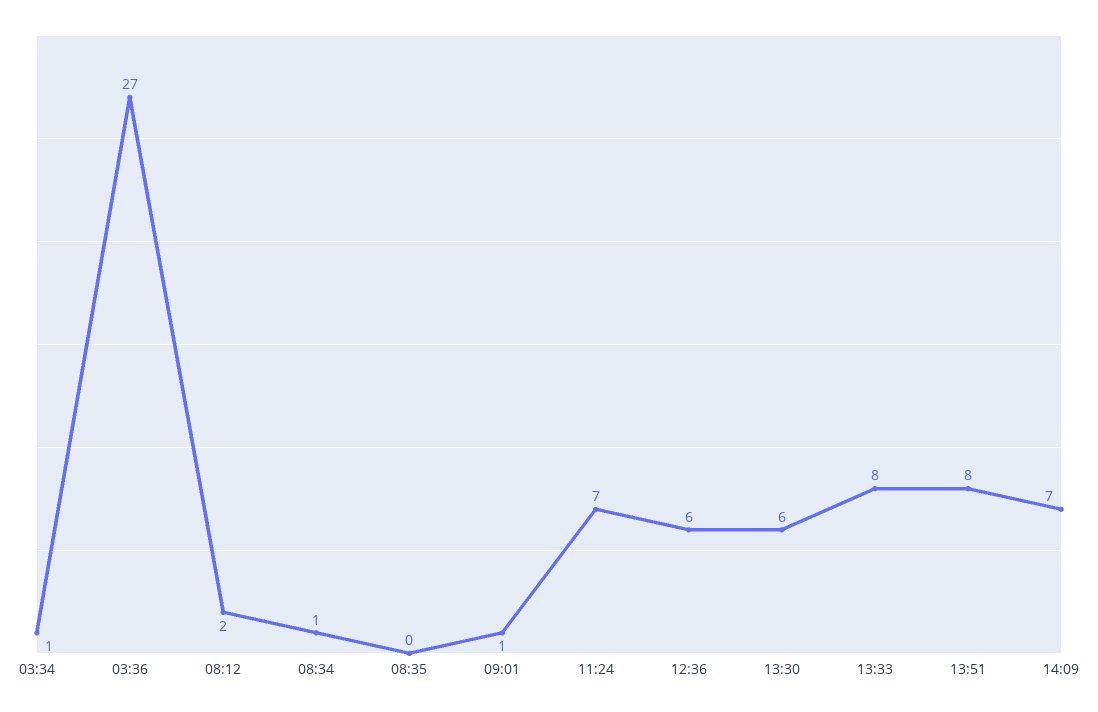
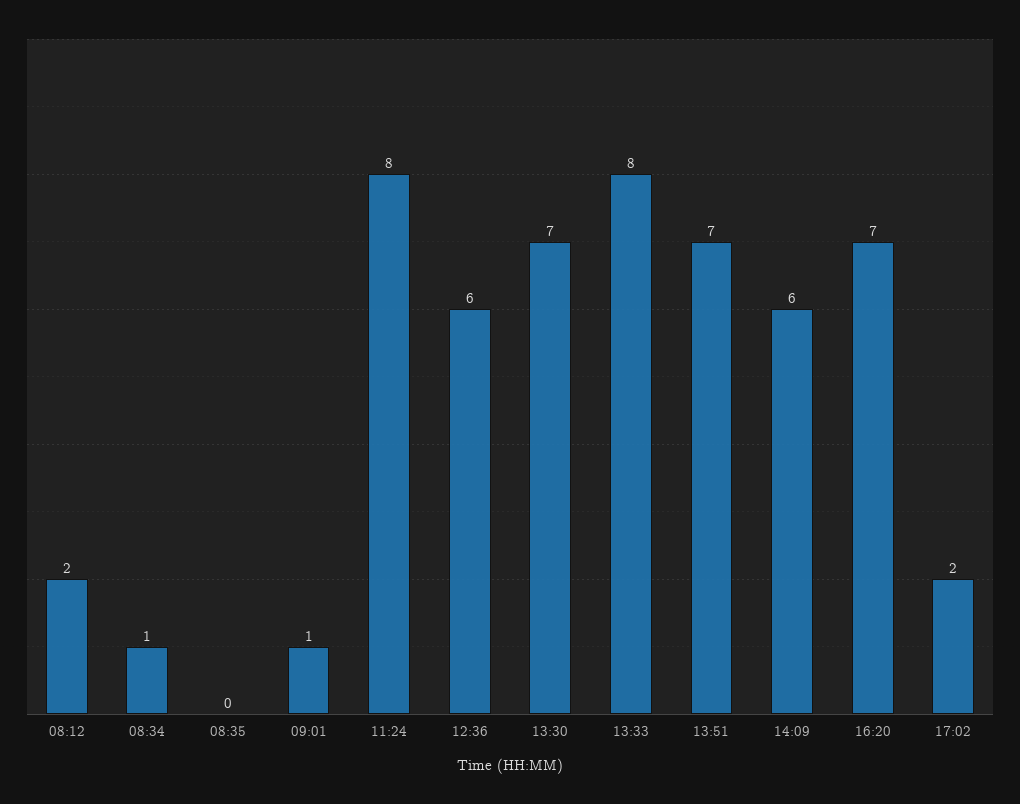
03:34: 1 -> none
03:36: 27 -> none
11:24: 7 -> 8
13:30: 6 -> 7
13:51: 8 -> 7
14:09: 7 -> 6
16:20: none -> 7
17:02: none -> 2

